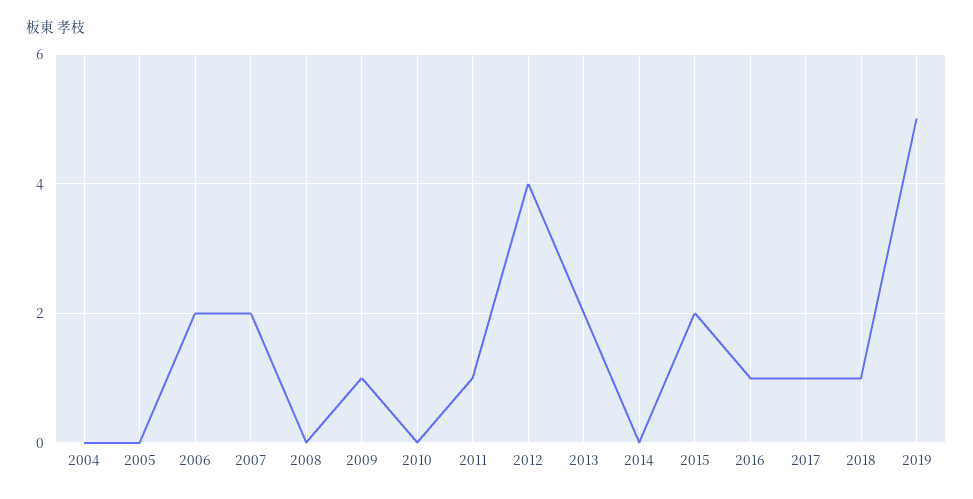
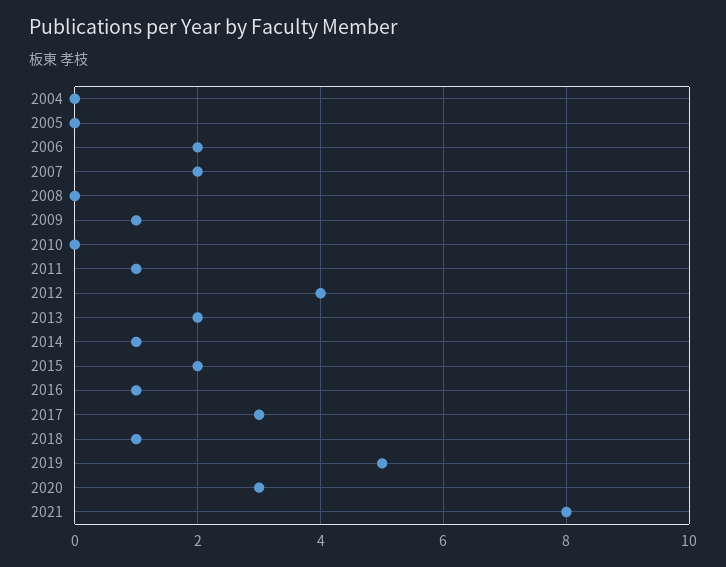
2014: 0 -> 1
2017: 1 -> 3
2020: none -> 3
2021: none -> 8

